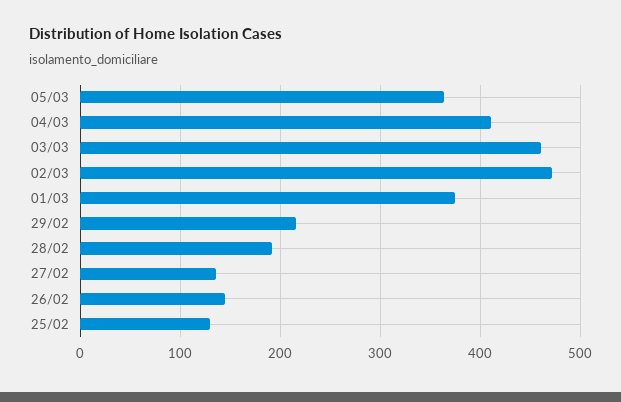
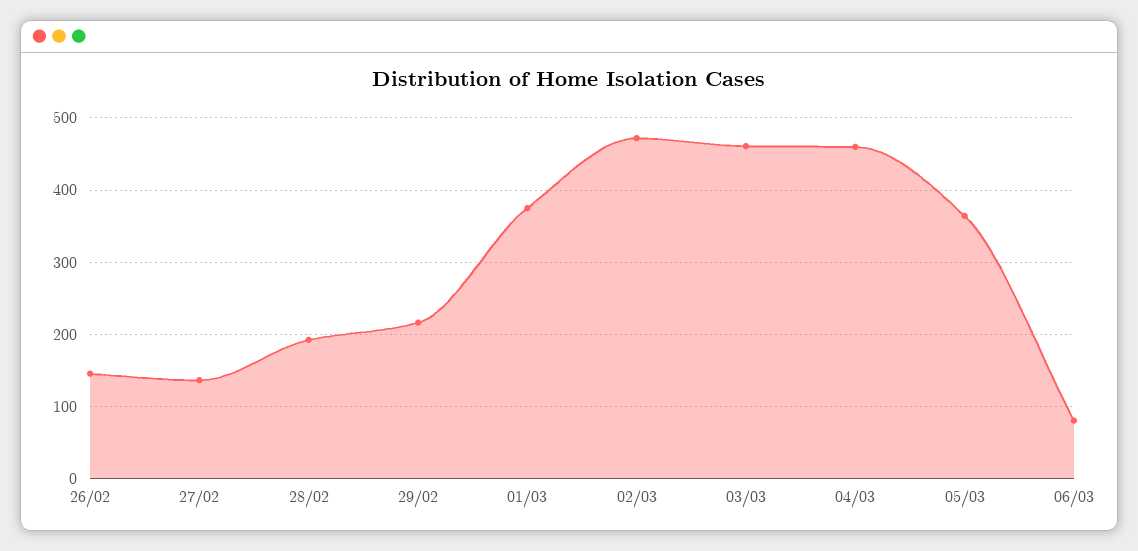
04/03: 410 -> 460
25/02: 130 -> none
06/03: none -> 80

